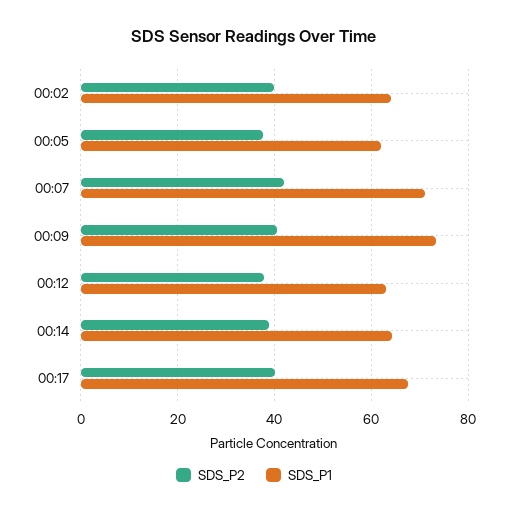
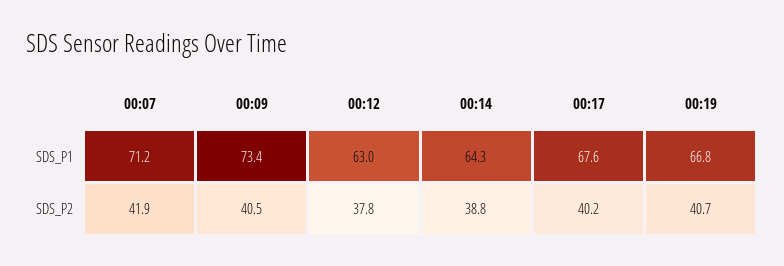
SDS_P2, 00:02: 40 -> none
SDS_P1, 00:02: 64 -> none
SDS_P2, 00:05: 38 -> none
SDS_P1, 00:05: 62 -> none
SDS_P1, 00:19: none -> 66.8
SDS_P2, 00:19: none -> 40.7

